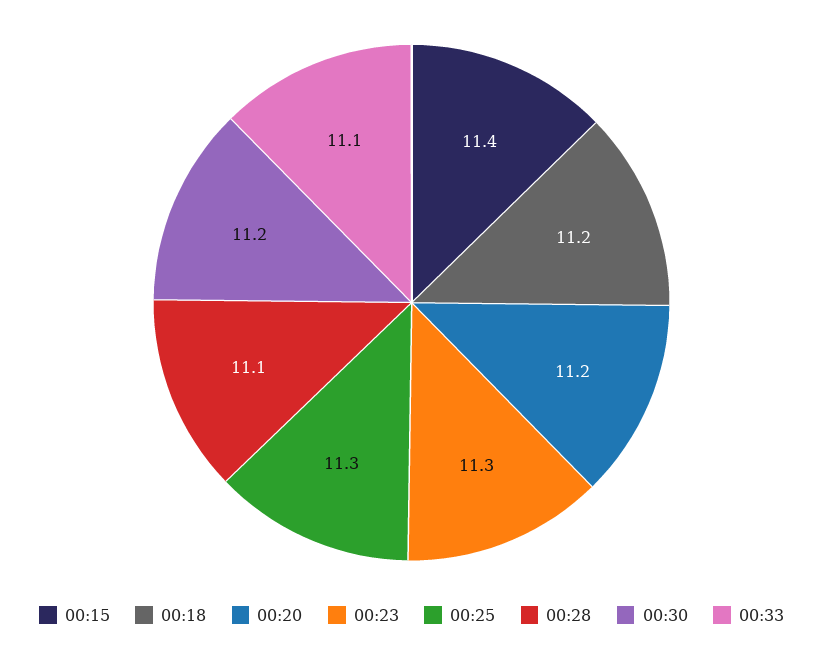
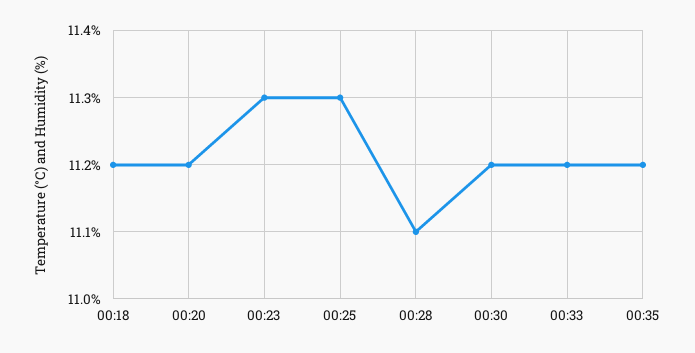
00:15: 11.4 -> none
00:33: 11.1 -> 11.2
00:35: none -> 11.2

